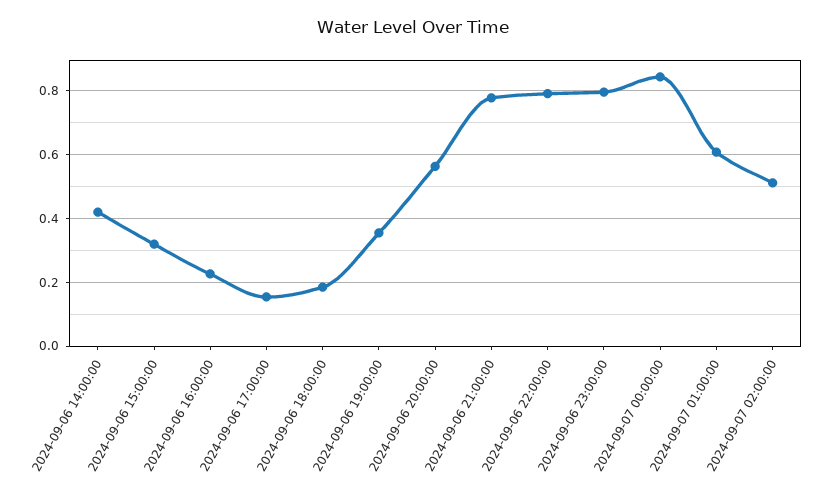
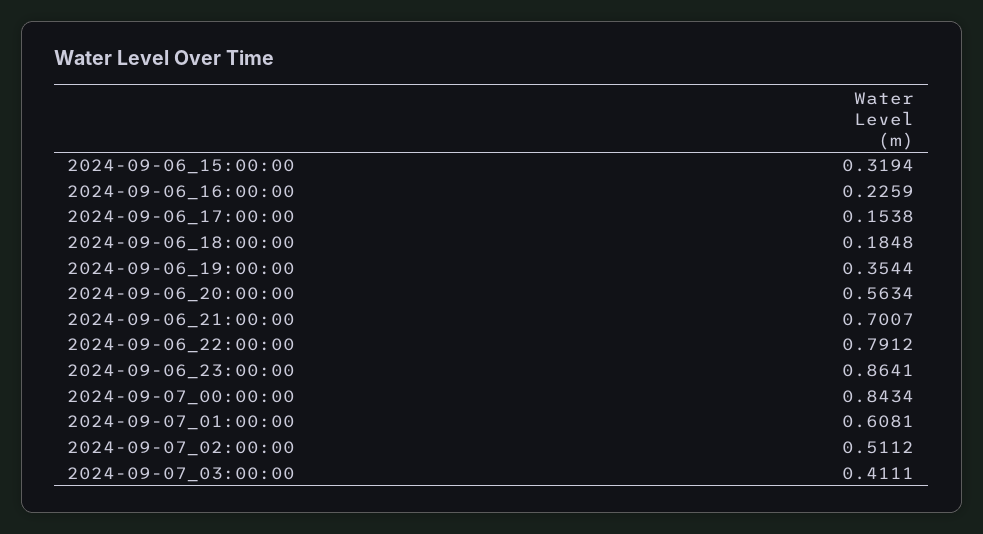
2024-09-06 14:00:00: 0.42 -> none
2024-09-06 21:00:00: 0.78 -> 0.7007
2024-09-06 23:00:00: 0.8 -> 0.8641
2024-09-07_03:00:00: none -> 0.4111

